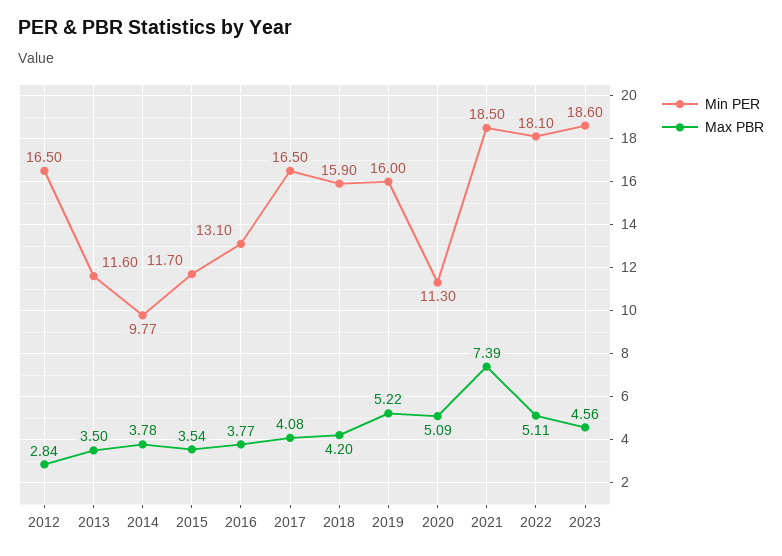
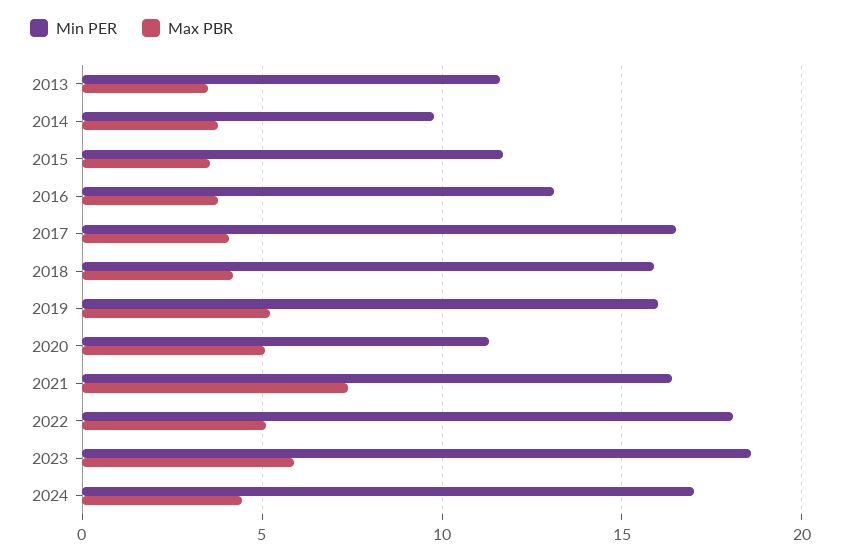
Min PER, 2012: 16.5 -> none
Max PBR, 2012: 2.84 -> none
Min PER, 2021: 18.5 -> 16.5
Max PBR, 2023: 4.56 -> 6
Min PER, 2024: none -> 17
Max PBR, 2024: none -> 4.5

